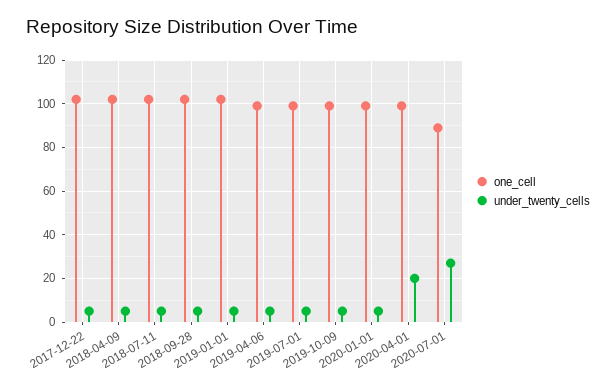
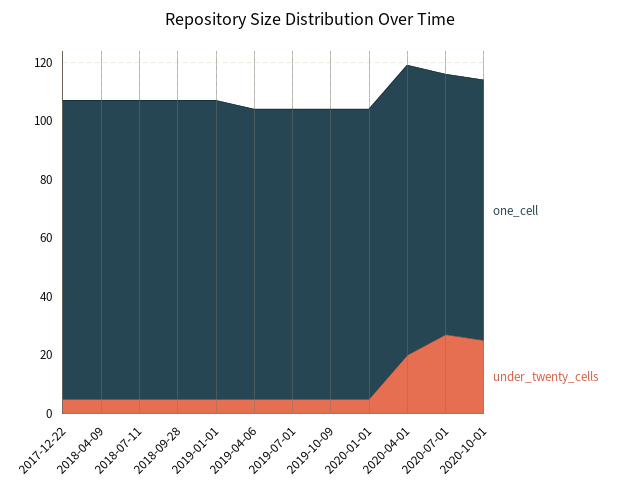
one_cell, 2020-10-01: none -> 90
under_twenty_cells, 2020-10-01: none -> 25

